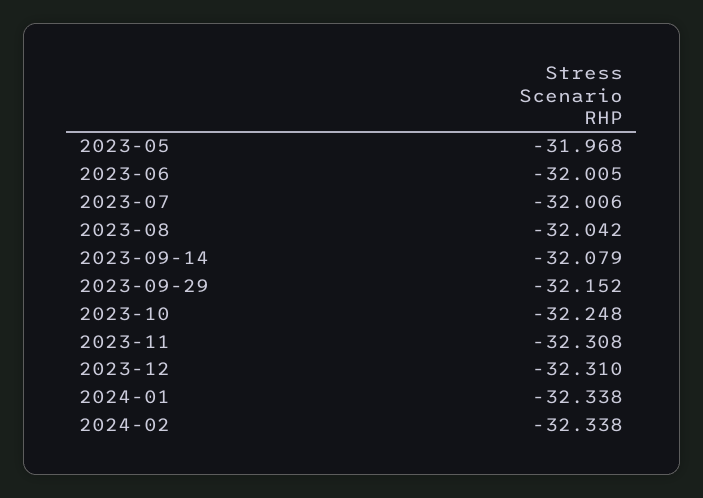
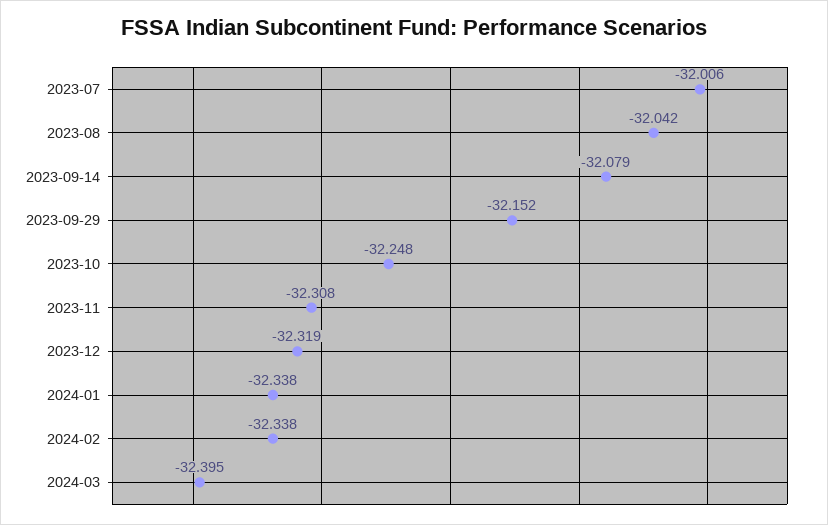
2023-05: -31.968 -> none
2023-06: -32.005 -> none
2023-12: -32.31 -> -32.319
2024-03: none -> -32.395

